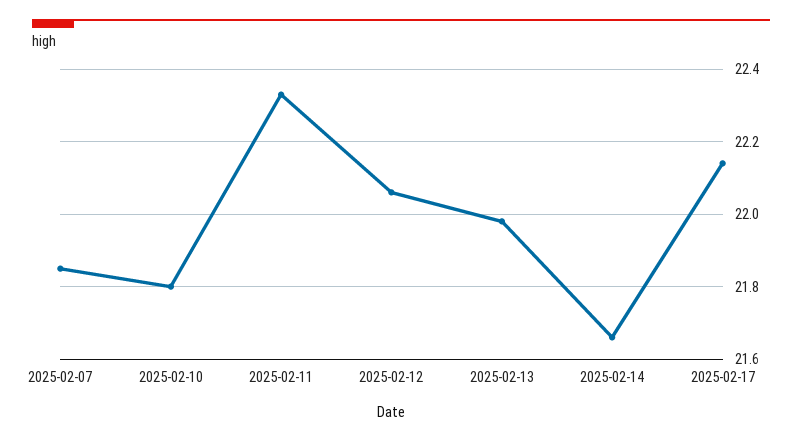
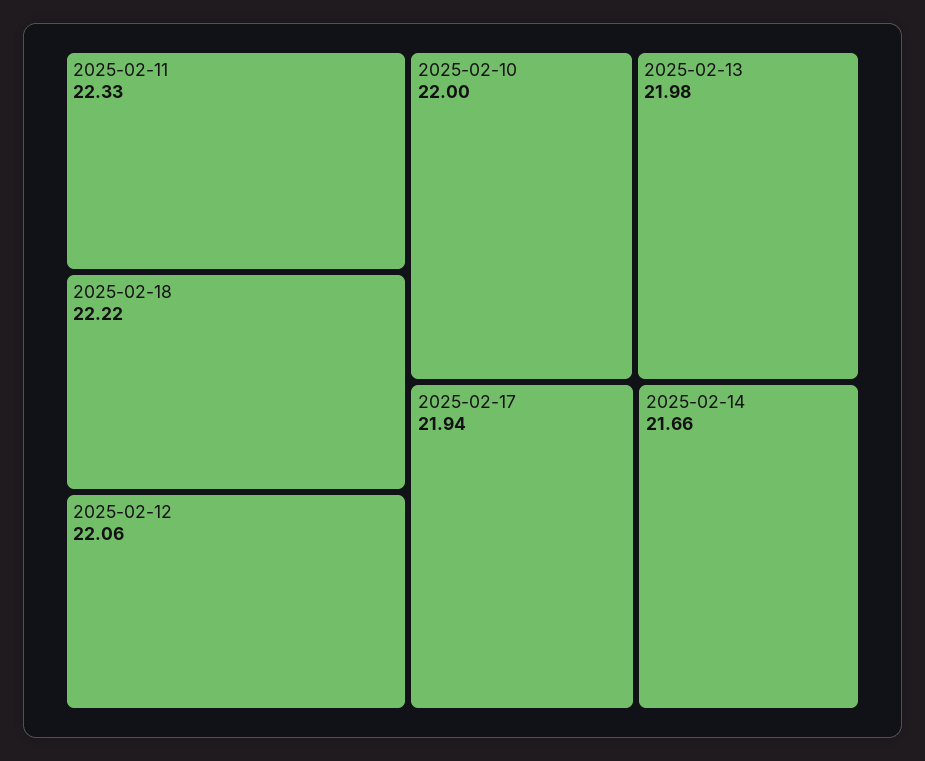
2025-02-07: 21.85 -> none
2025-02-10: 21.8 -> 22
2025-02-17: 22.15 -> 21.94
2025-02-18: none -> 22.22

